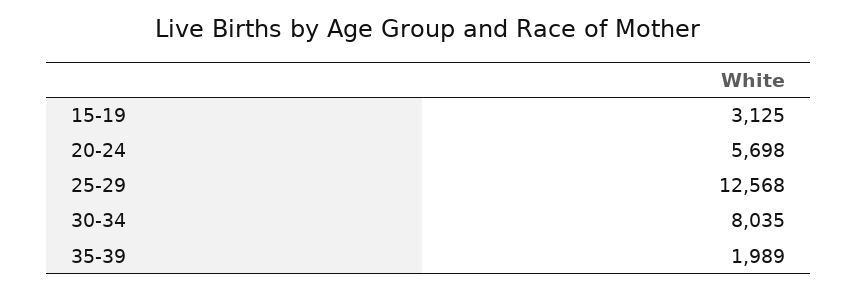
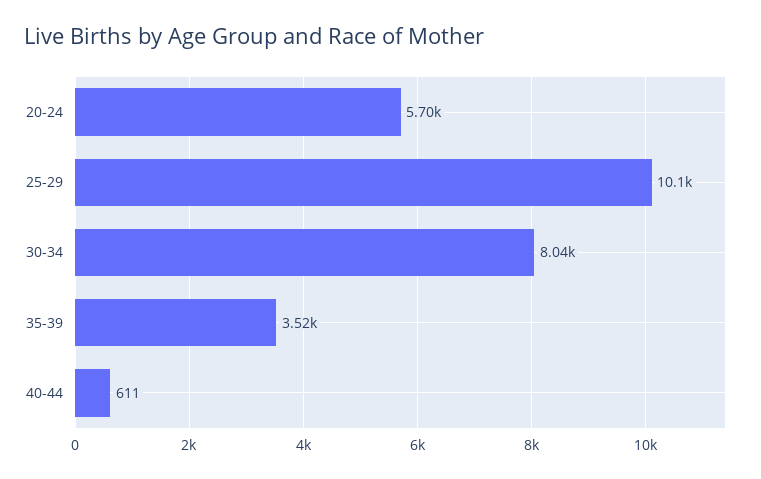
15-19: 3125 -> none
25-29: 12568 -> 10100
35-39: 1989 -> 3520
40-44: none -> 611

